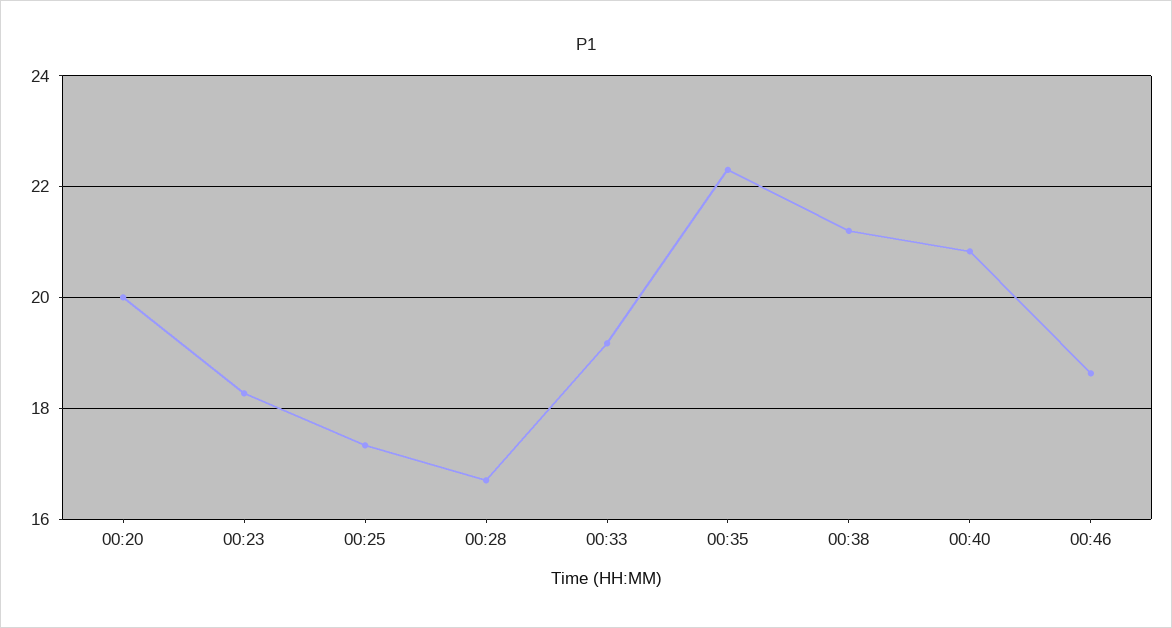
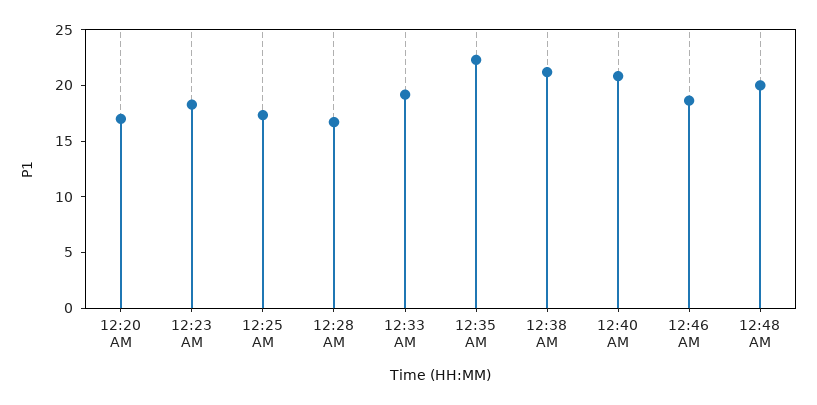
00:20: 20 -> 17
12:48 AM: none -> 20

